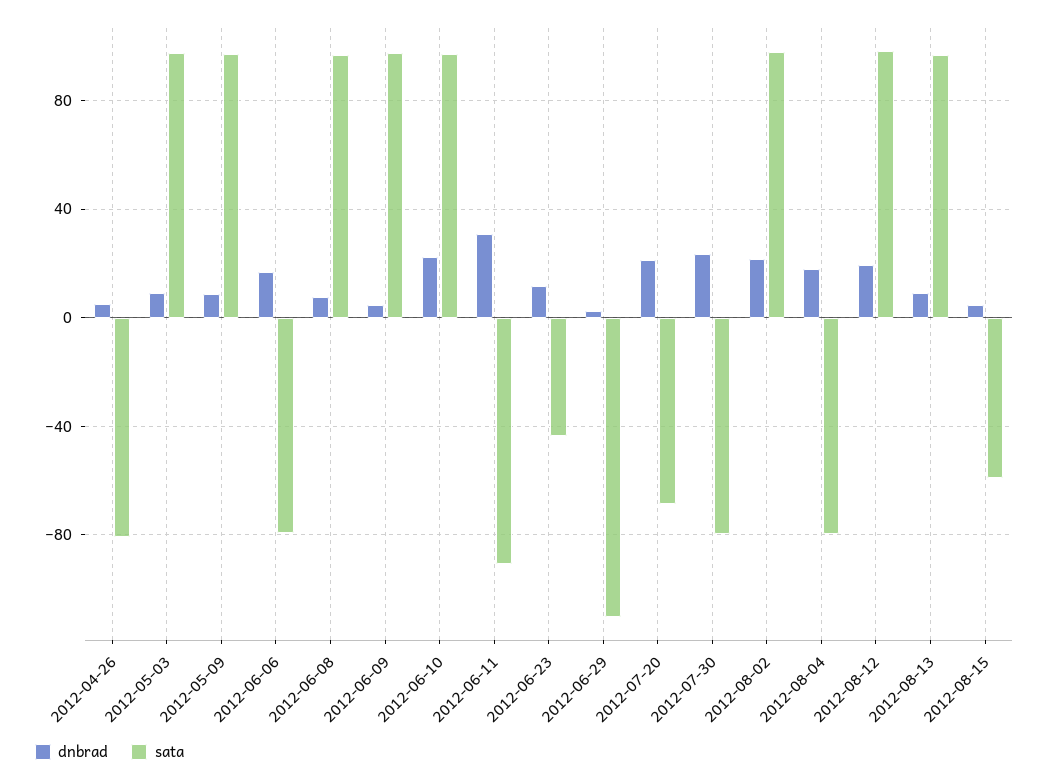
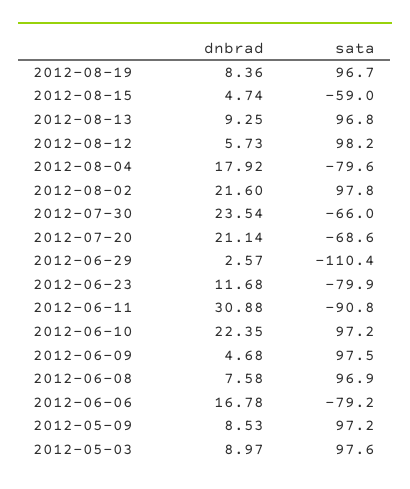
dnbrad, 2012-04-26: 5 -> none
sata, 2012-04-26: -80 -> none
sata, 2012-06-23: -45 -> -79.9
sata, 2012-07-30: -80 -> -66
dnbrad, 2012-08-12: 20 -> 5.73
dnbrad, 2012-08-19: none -> 8.36
sata, 2012-08-19: none -> 96.7

